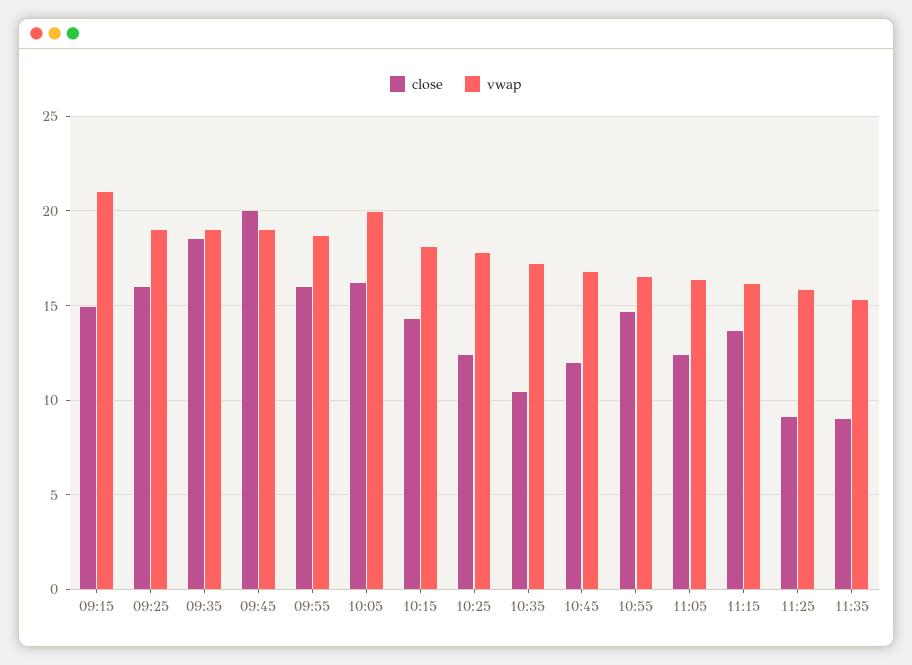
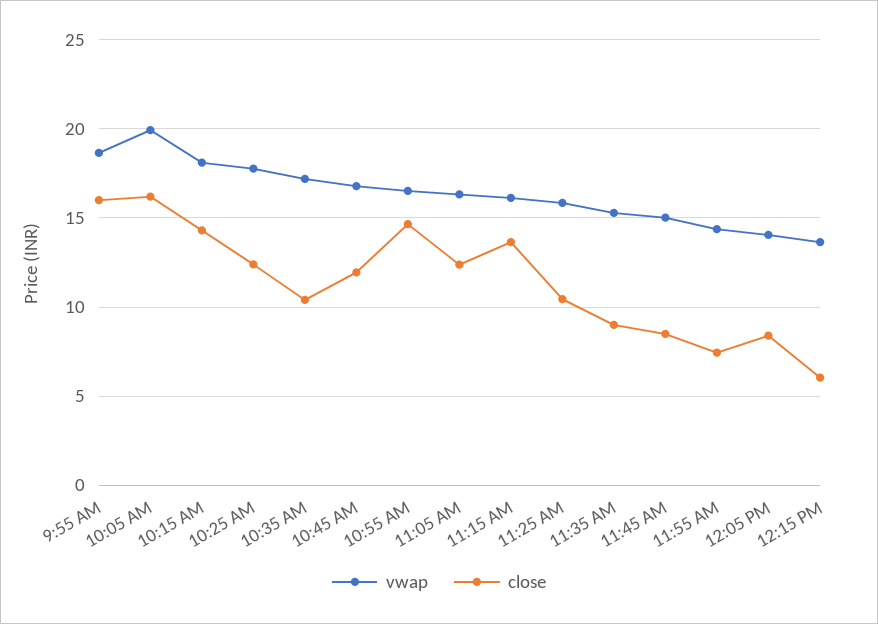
close, 09:15: 15 -> none
vwap, 09:15: 21 -> none
close, 09:25: 16 -> none
vwap, 09:25: 19 -> none
close, 09:35: 18.5 -> none
vwap, 09:35: 19 -> none
close, 09:45: 20 -> none
vwap, 09:45: 19 -> none
close, 11:25: 9 -> 10.5
vwap, 11:45 AM: none -> 15
close, 11:45 AM: none -> 8.5
vwap, 11:55 AM: none -> 14.5
close, 11:55 AM: none -> 7.5
vwap, 12:05 PM: none -> 14
close, 12:05 PM: none -> 8.5
vwap, 12:15 PM: none -> 13.5
close, 12:15 PM: none -> 6

